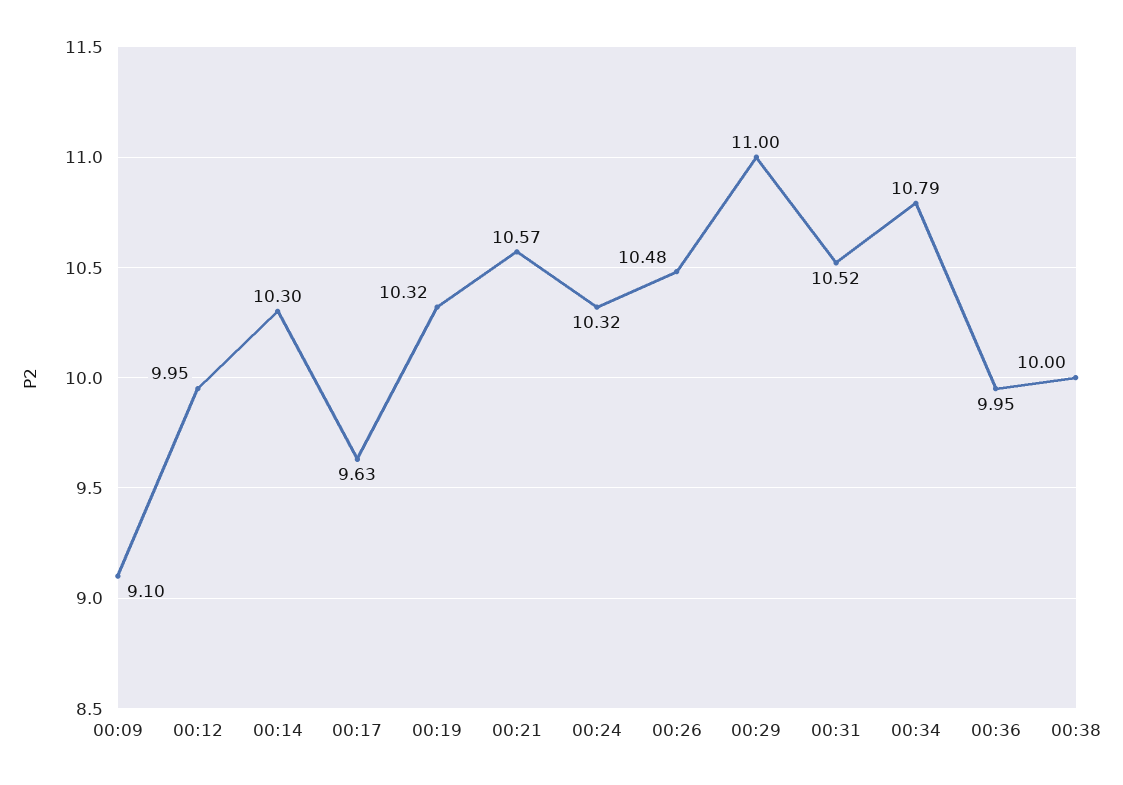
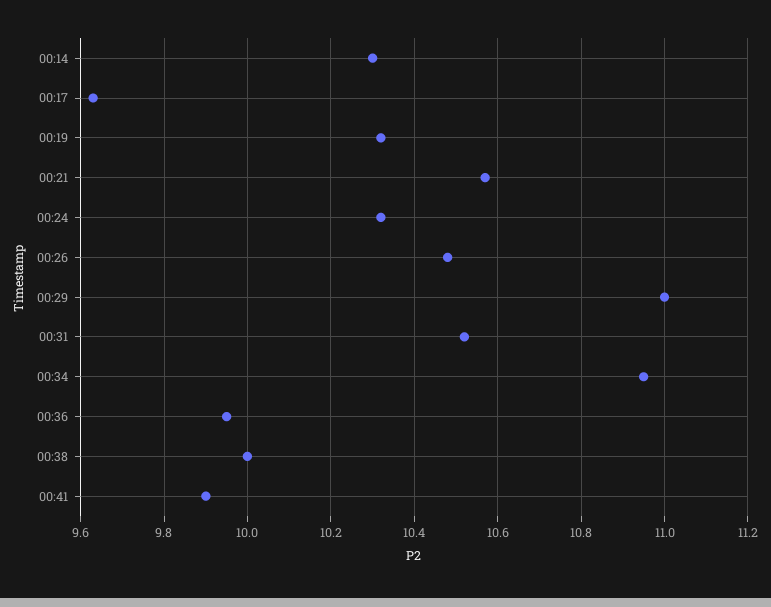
00:09: 9.1 -> none
00:12: 9.95 -> none
00:34: 10.79 -> 10.95
00:41: none -> 9.9

